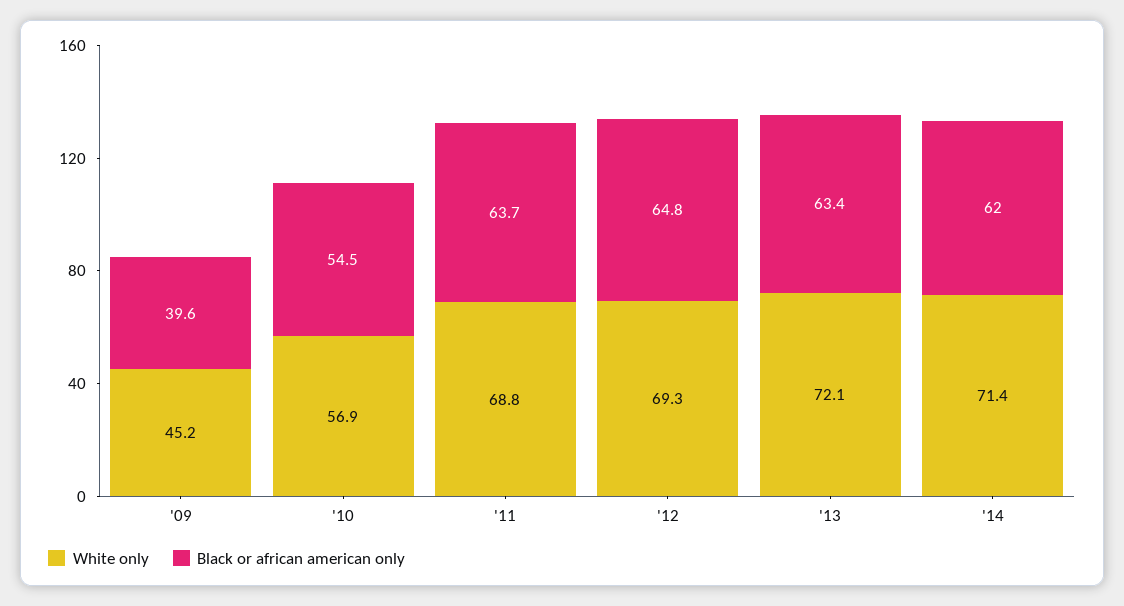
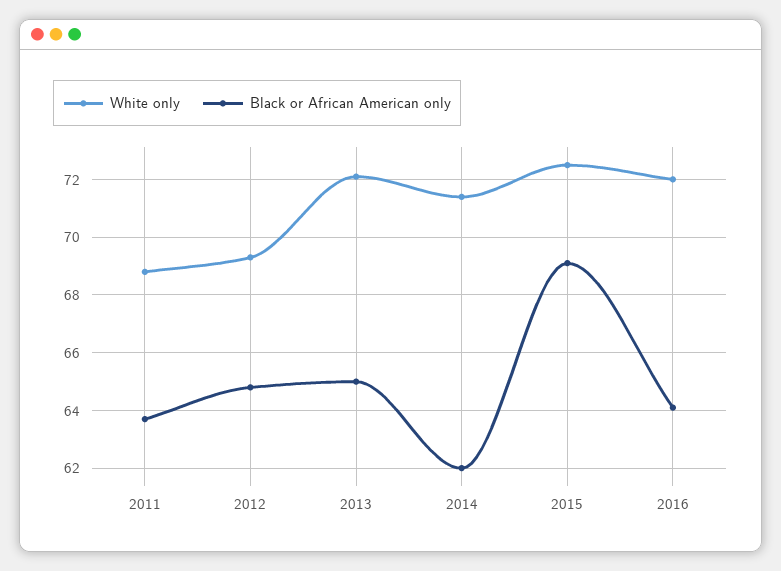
White only, '09: 45.2 -> none
Black or african american only, '09: 39.6 -> none
White only, '10: 56.9 -> none
Black or african american only, '10: 54.5 -> none
Black or african american only, '13: 63.4 -> 65
White only, 2015: none -> 72.5
Black or african american only, 2015: none -> 69
White only, 2016: none -> 72
Black or african american only, 2016: none -> 64

